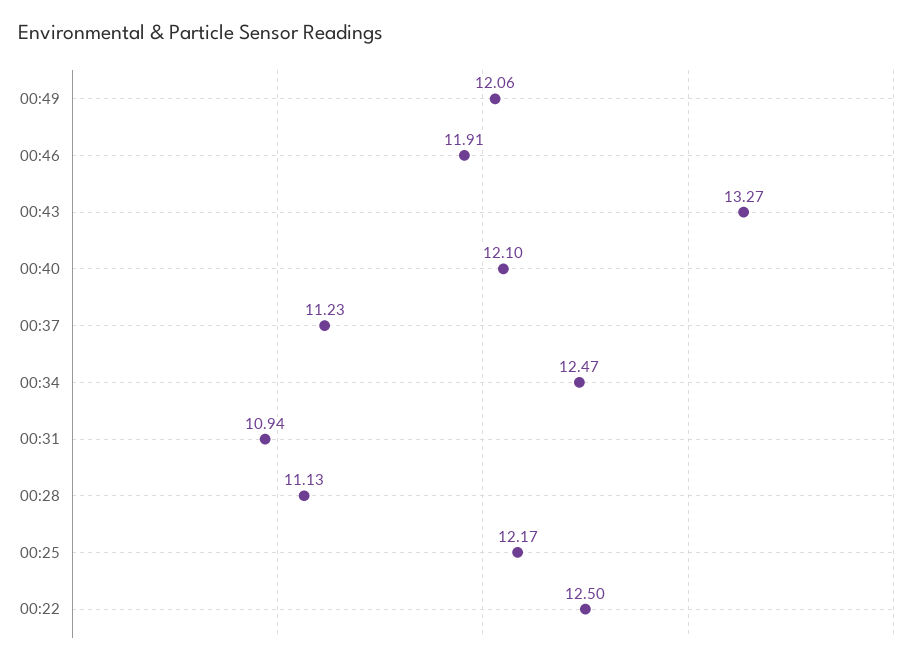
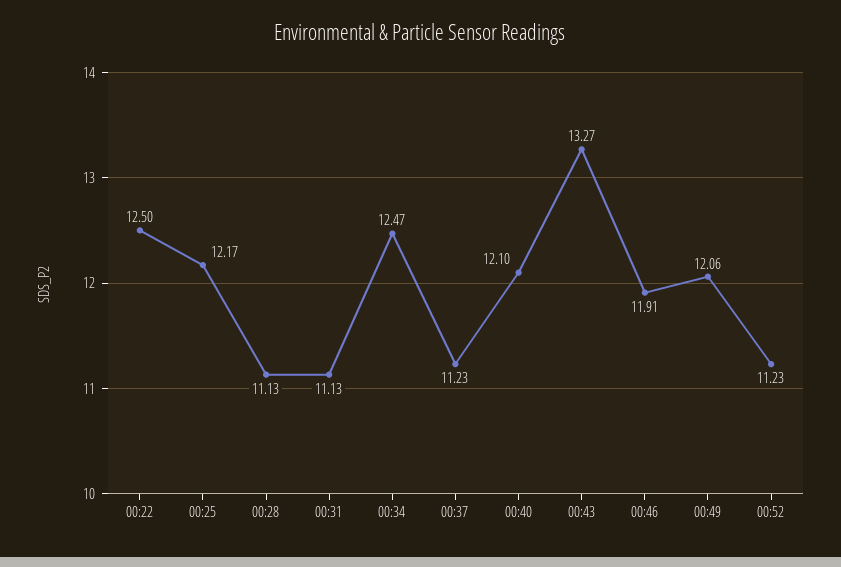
00:31: 10.94 -> 11.13
00:52: none -> 11.23

